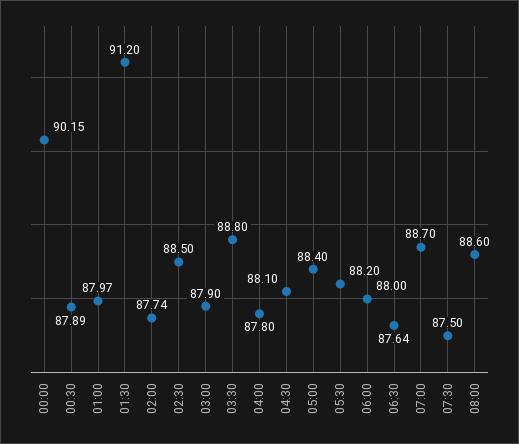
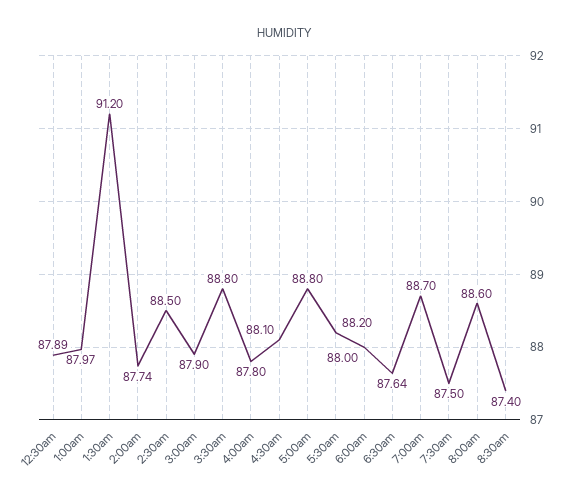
00:00: 90.15 -> none
05:00: 88.4 -> 88.8
8:30am: none -> 87.4

